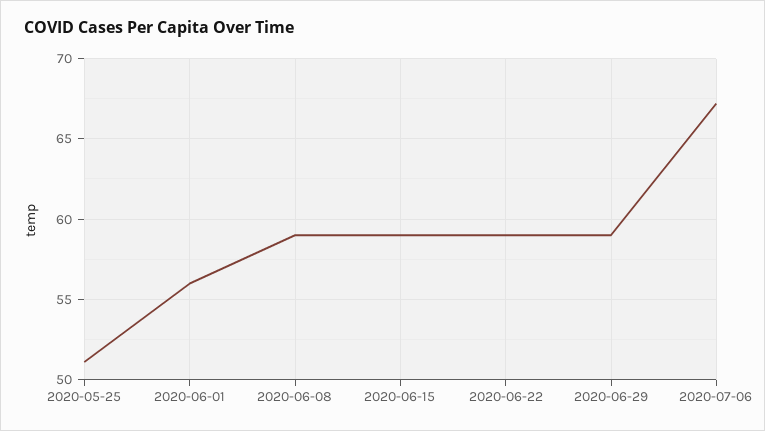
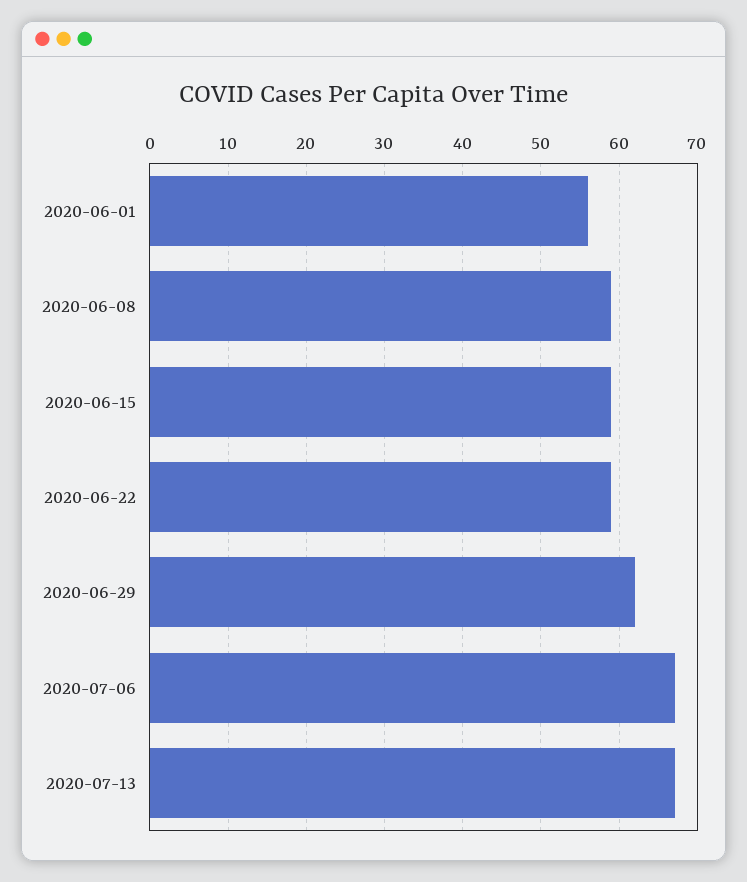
2020-05-25: 51 -> none
2020-06-29: 59 -> 62
2020-07-13: none -> 67

